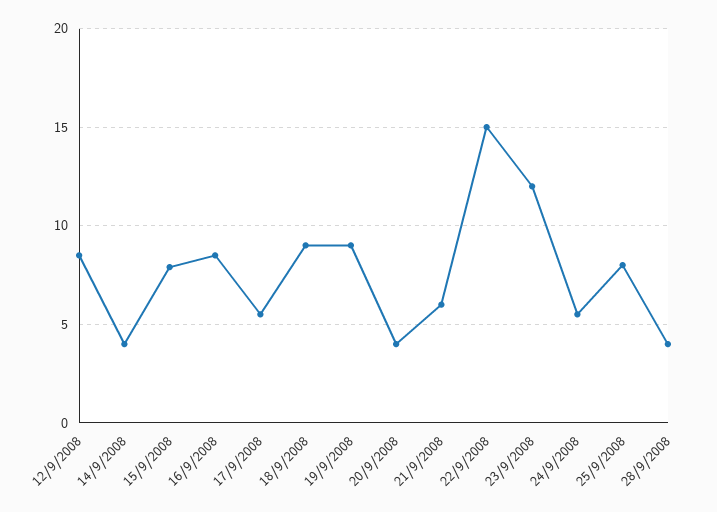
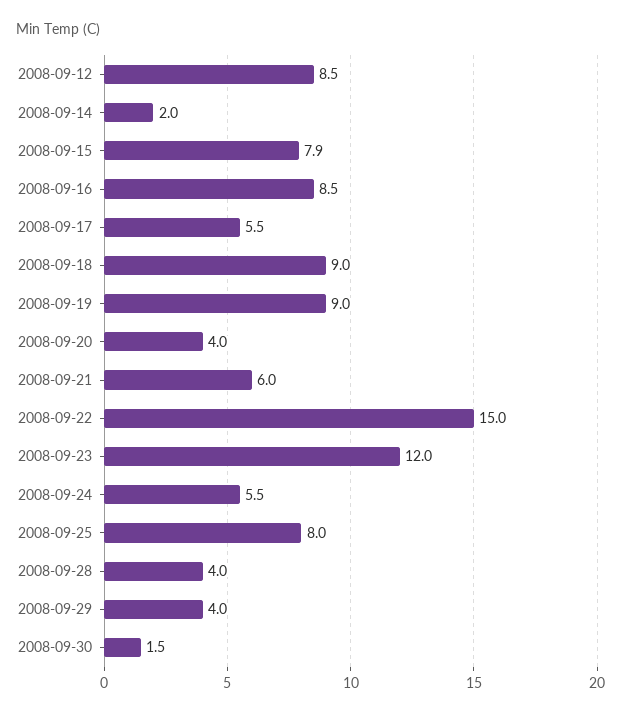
14/9/2008: 4 -> 2
2008-09-29: none -> 4
2008-09-30: none -> 1.5

